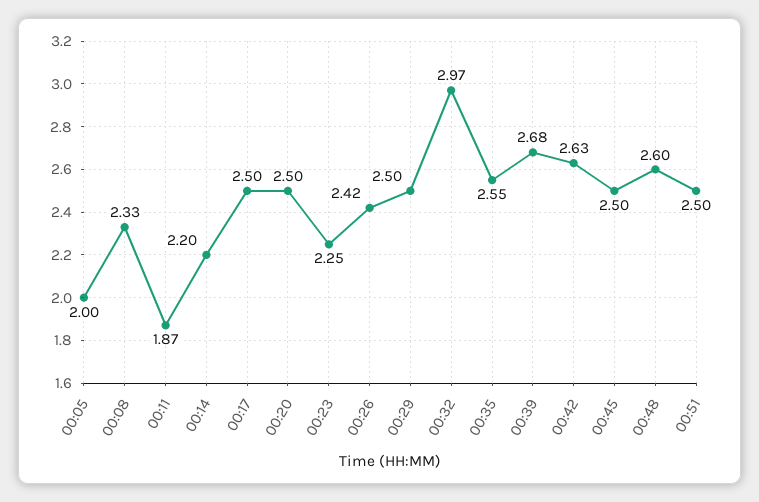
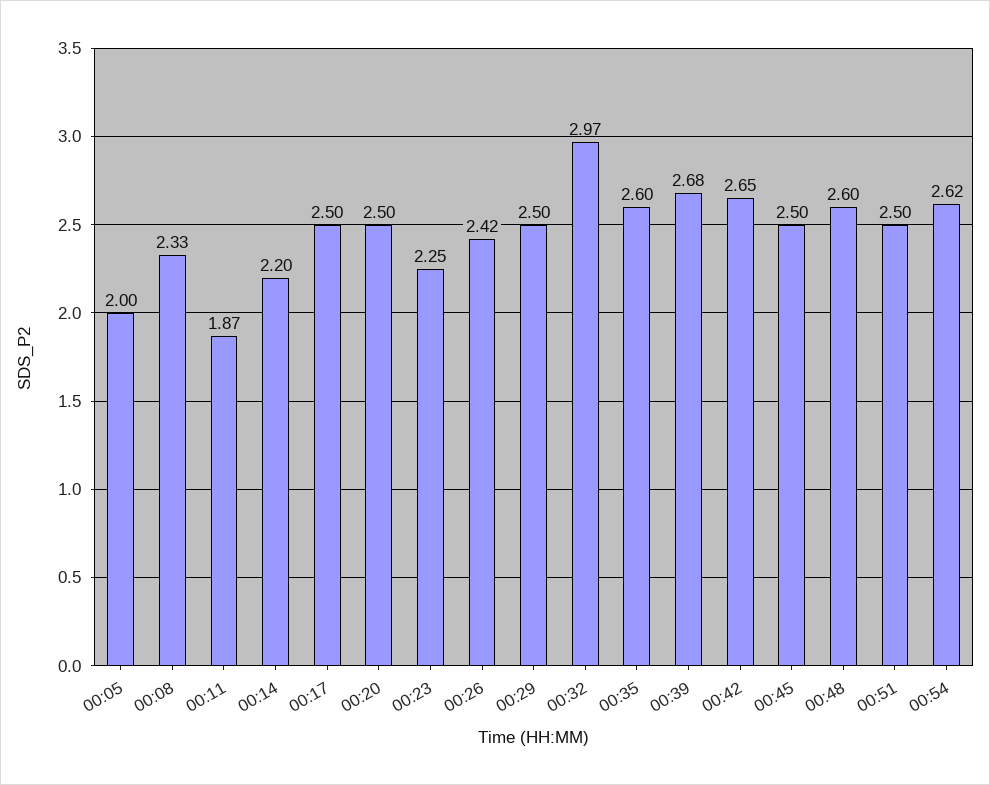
00:35: 2.55 -> 2.6
00:42: 2.63 -> 2.65
00:54: none -> 2.62

